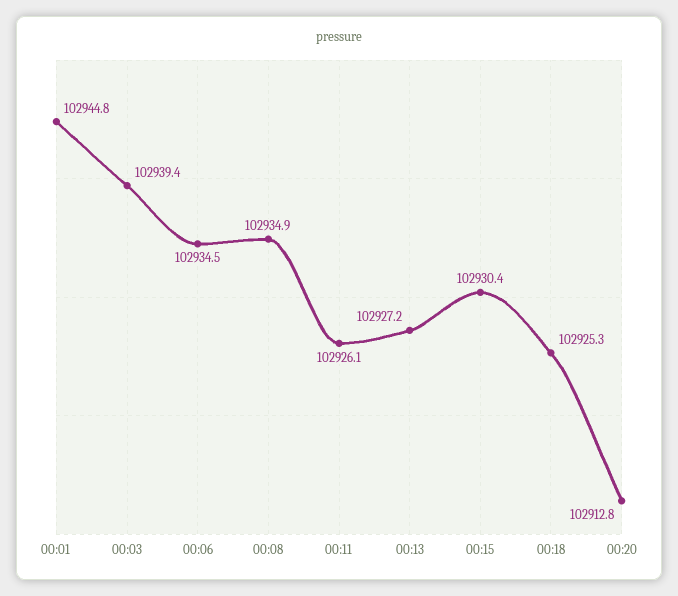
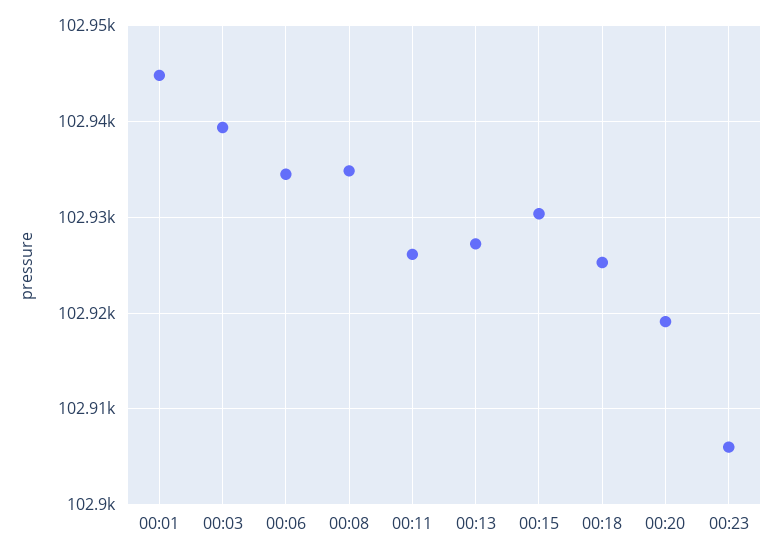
00:20: 102912.8 -> 102919
00:23: none -> 102906

